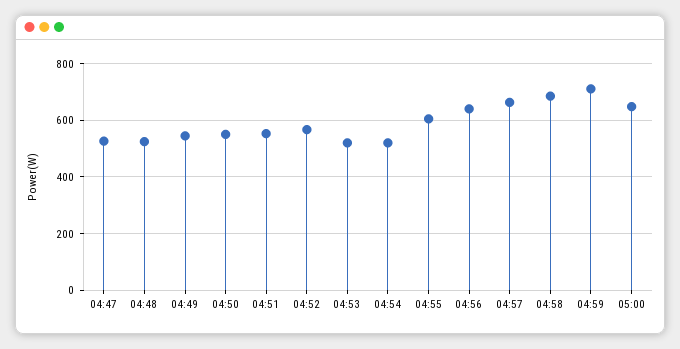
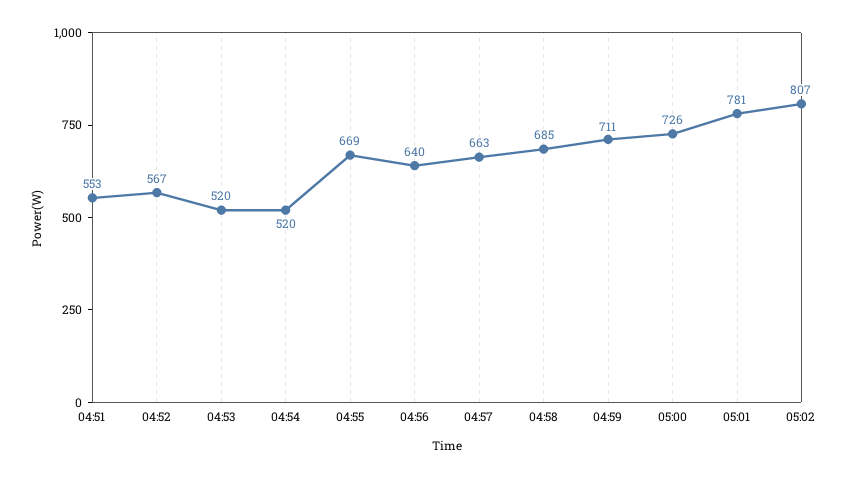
04:47: 525 -> none
04:48: 525 -> none
04:49: 550 -> none
04:50: 550 -> none
04:55: 600 -> 669
05:00: 650 -> 726
05:01: none -> 781
05:02: none -> 807

